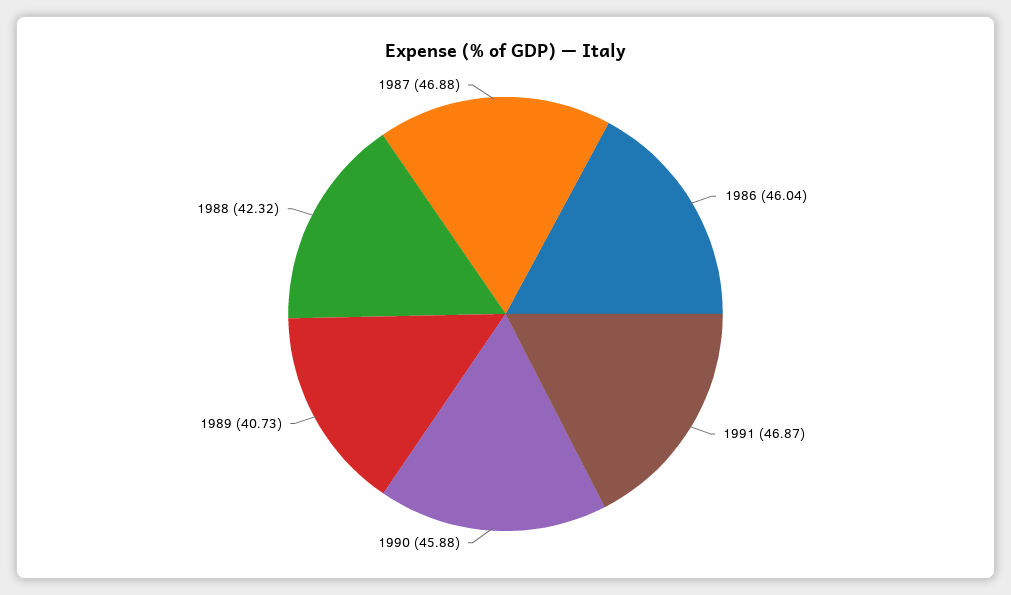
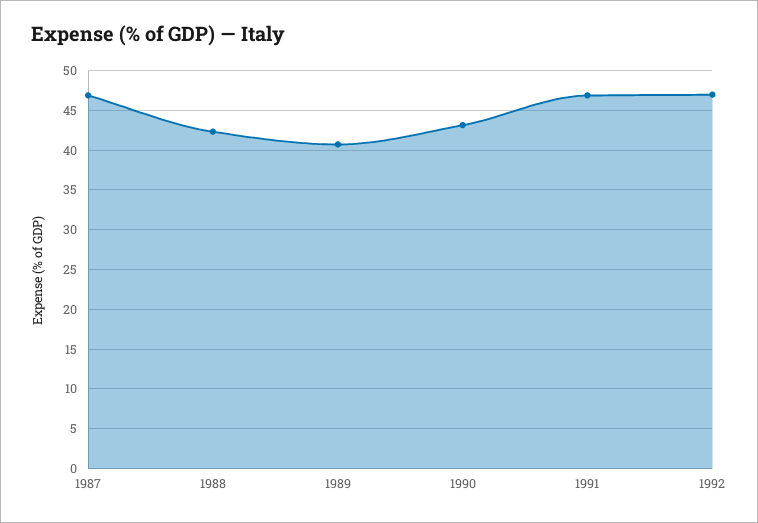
1986: 46.04 -> none
1990: 45.88 -> 43
1992: none -> 47

